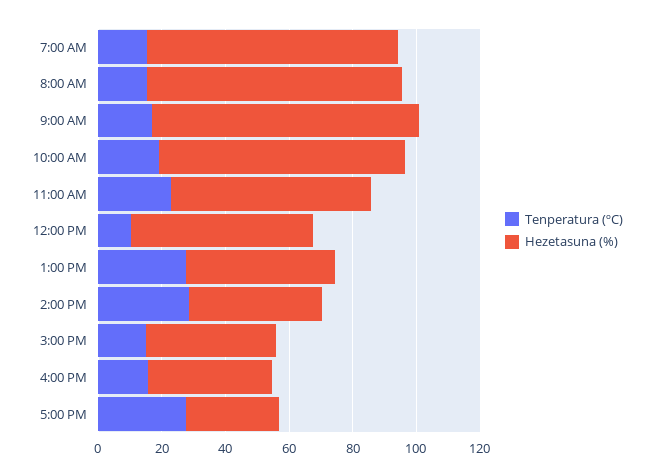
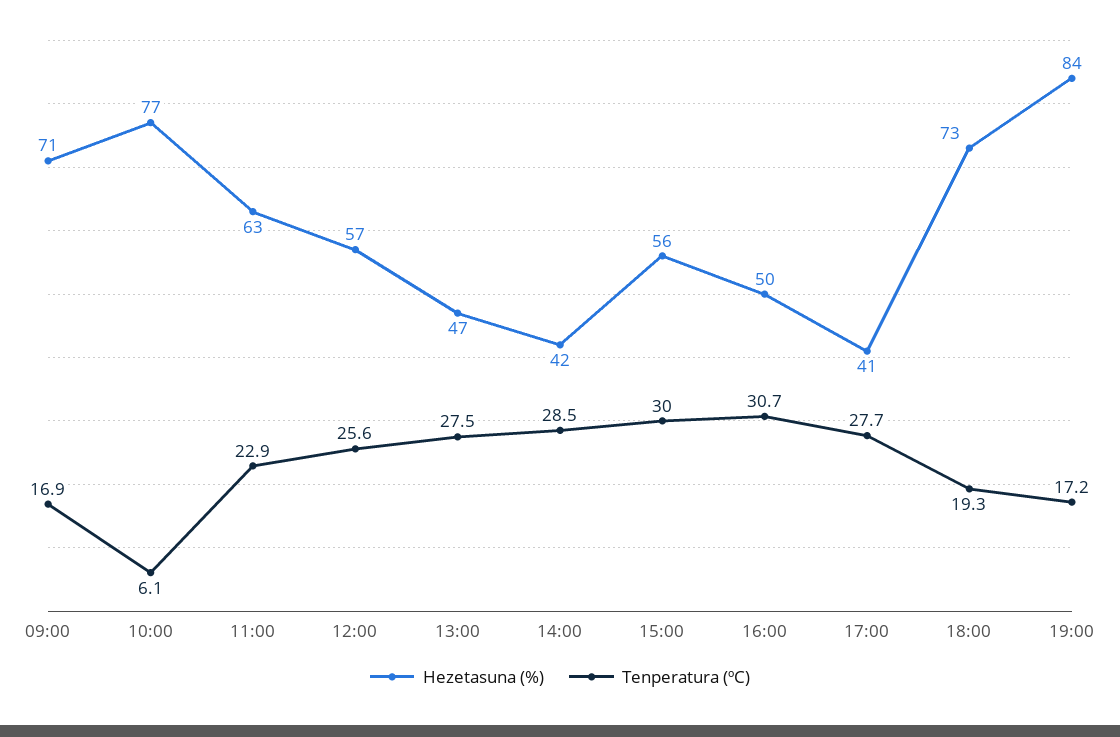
Tenperatura (ºC), 7:00 AM: 15 -> none
Hezetasuna (%), 7:00 AM: 80 -> none
Tenperatura (ºC), 8:00 AM: 15 -> none
Hezetasuna (%), 8:00 AM: 80 -> none
Hezetasuna (%), 9:00 AM: 85 -> 71
Tenperatura (ºC), 10:00 AM: 20 -> 6.1
Tenperatura (ºC), 12:00 PM: 10 -> 25.6
Tenperatura (ºC), 3:00 PM: 15 -> 30
Hezetasuna (%), 3:00 PM: 40 -> 56
Tenperatura (ºC), 4:00 PM: 15 -> 30.7
Hezetasuna (%), 4:00 PM: 40 -> 50
Hezetasuna (%), 5:00 PM: 30 -> 41
Hezetasuna (%), 18:00: none -> 73
Tenperatura (ºC), 18:00: none -> 19.3
Hezetasuna (%), 19:00: none -> 84
Tenperatura (ºC), 19:00: none -> 17.2

